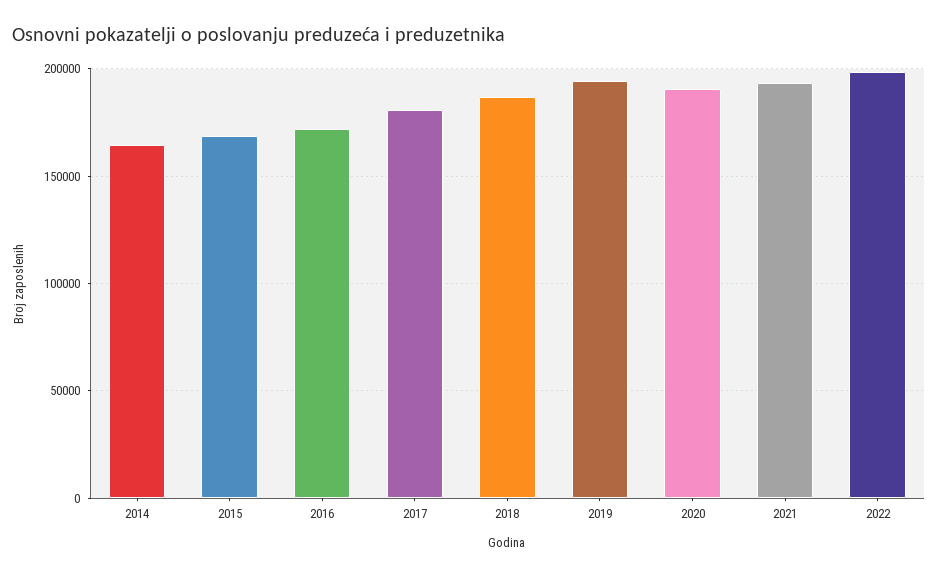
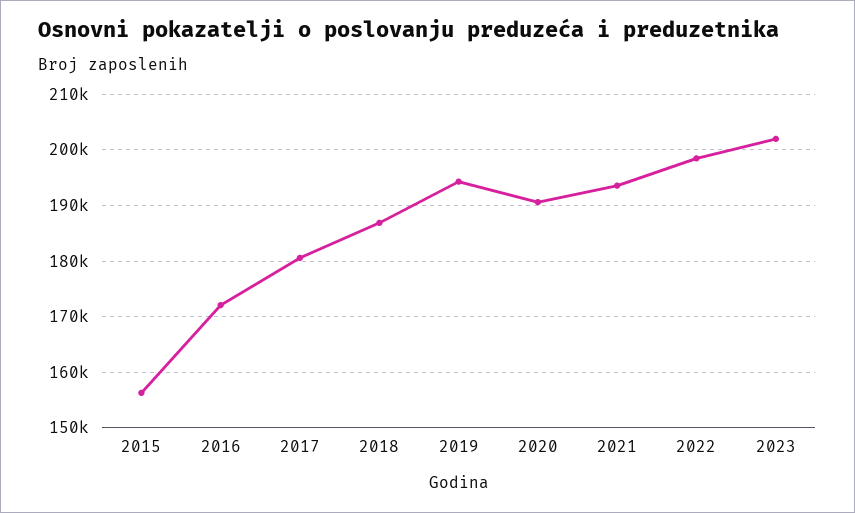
2014: 165000 -> none
2015: 170000 -> 156000
2023: none -> 202000

